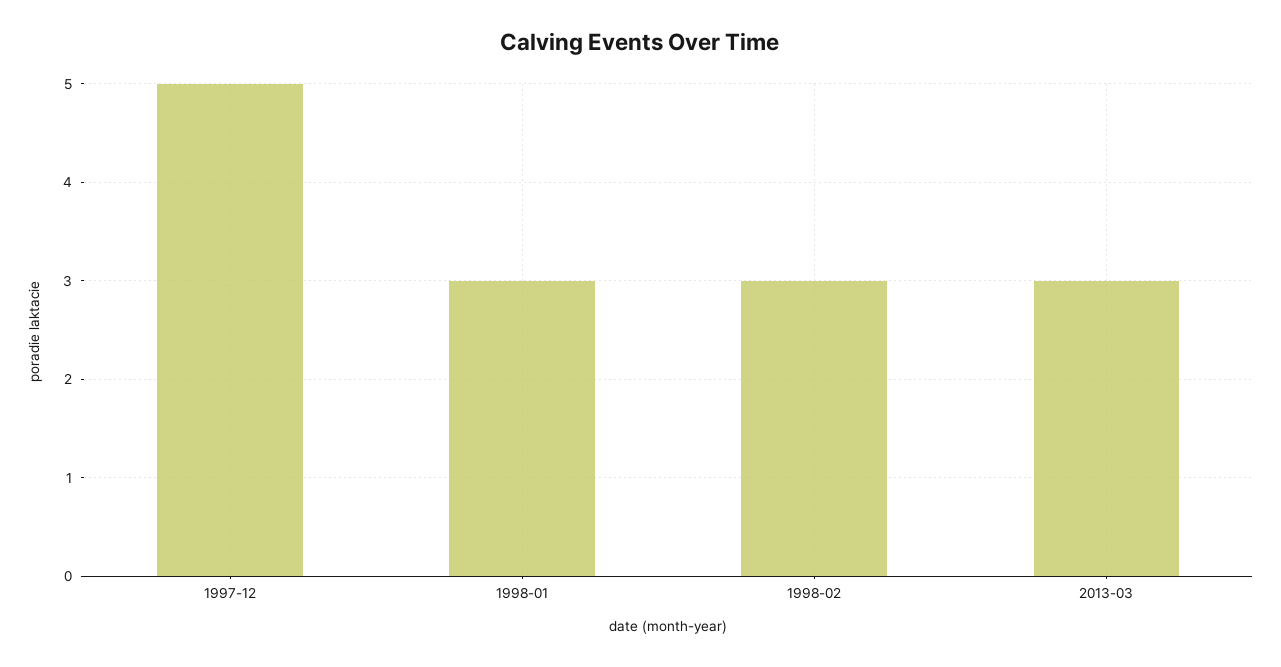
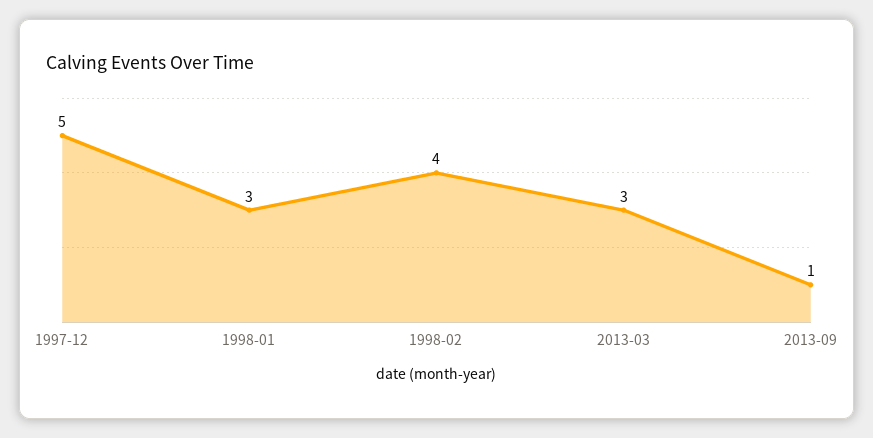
1998-02: 3 -> 4
2013-09: none -> 1

